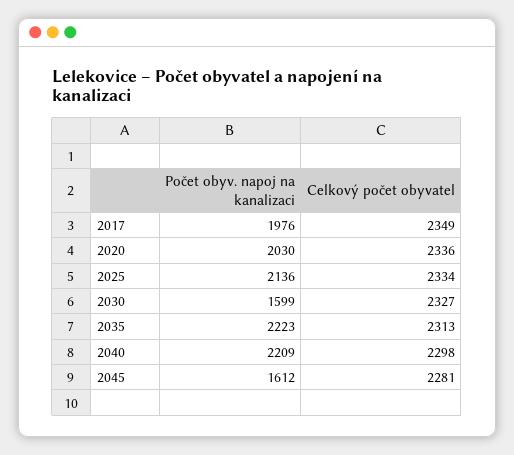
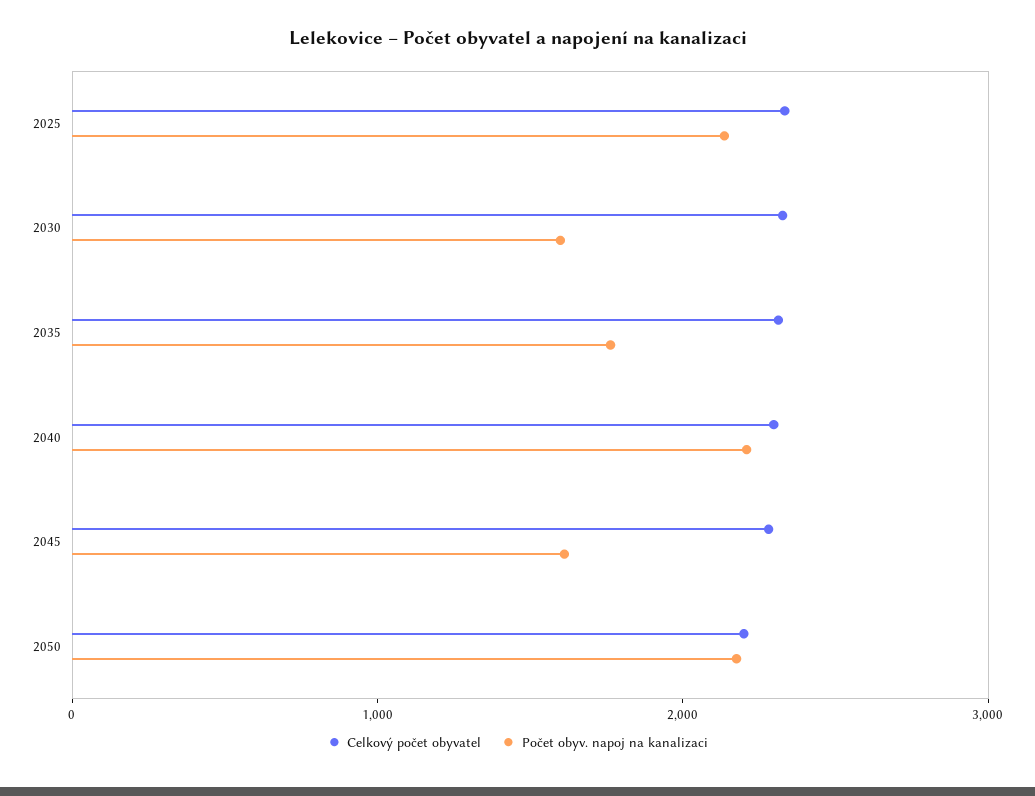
Počet obyv. napoj na kanalizaci, 2017: 1976 -> none
Celkový počet obyvatel, 2017: 2349 -> none
Počet obyv. napoj na kanalizaci, 2020: 2030 -> none
Celkový počet obyvatel, 2020: 2336 -> none
Počet obyv. napoj na kanalizaci, 2035: 2223 -> 1800
Celkový počet obyvatel, 2050: none -> 2200
Počet obyv. napoj na kanalizaci, 2050: none -> 2200

